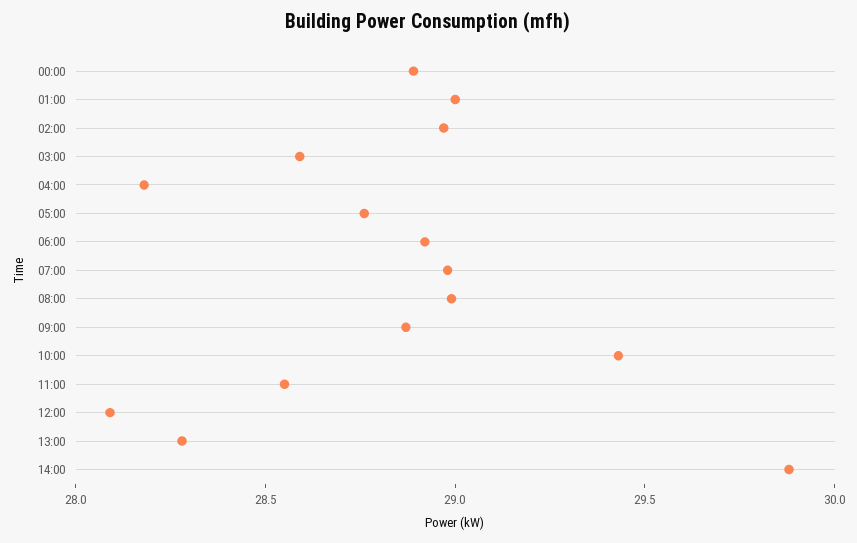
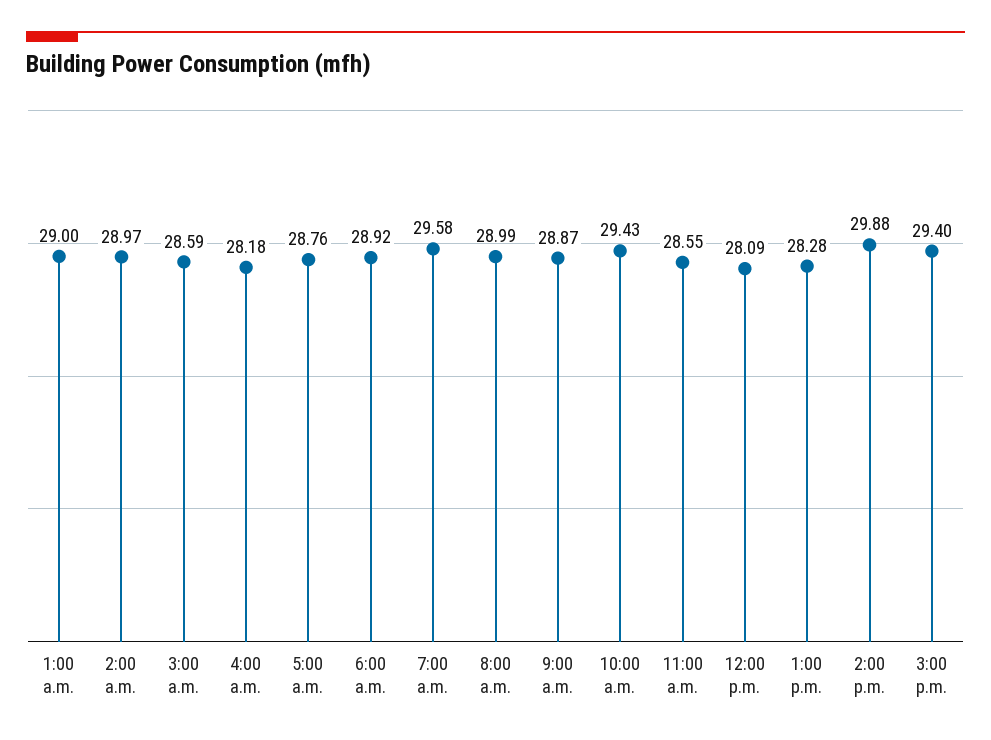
00:00: 28.9 -> none
07:00: 29 -> 29.58
3:00 p.m.: none -> 29.4

